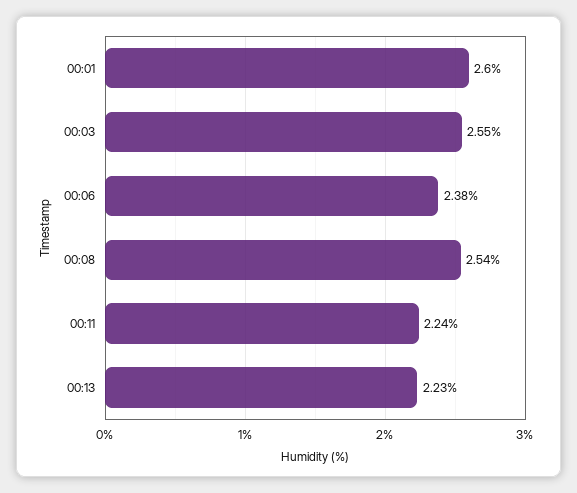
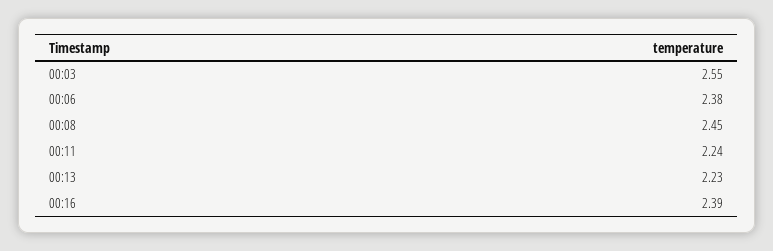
00:01: 2.6 -> none
00:08: 2.54 -> 2.45
00:16: none -> 2.39

